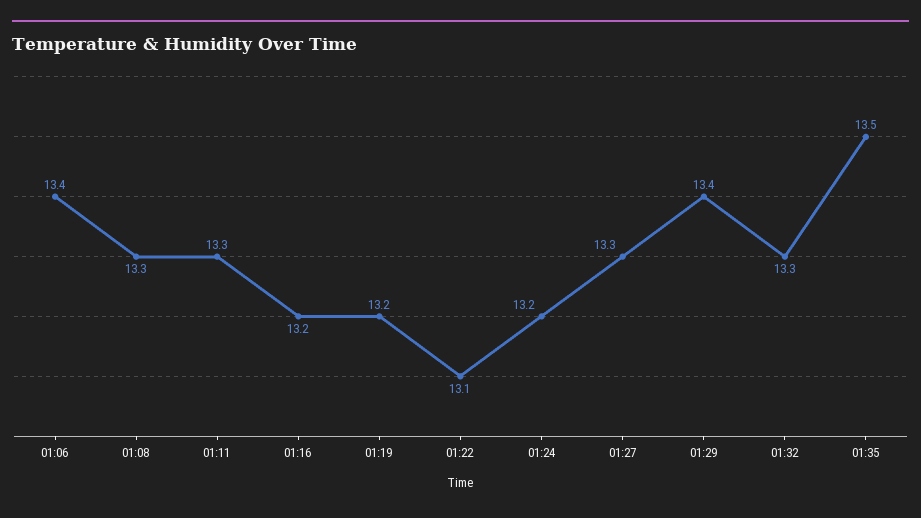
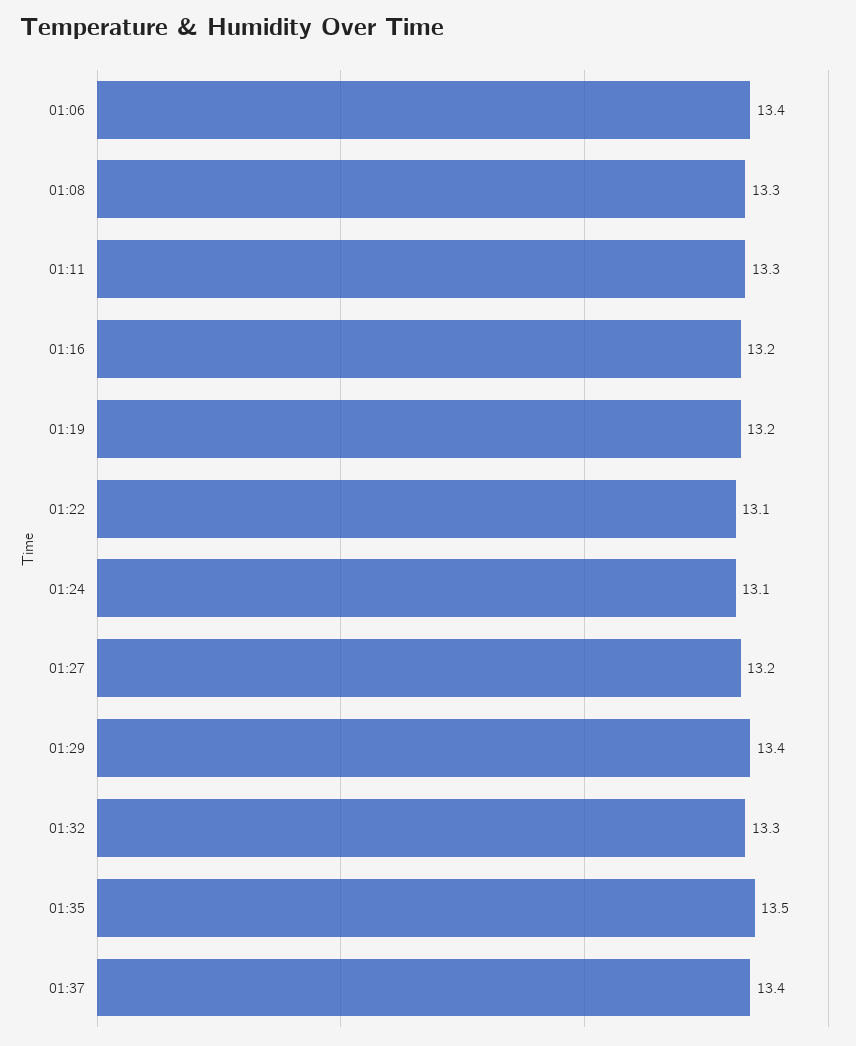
01:24: 13.2 -> 13.1
01:27: 13.3 -> 13.2
01:37: none -> 13.4

